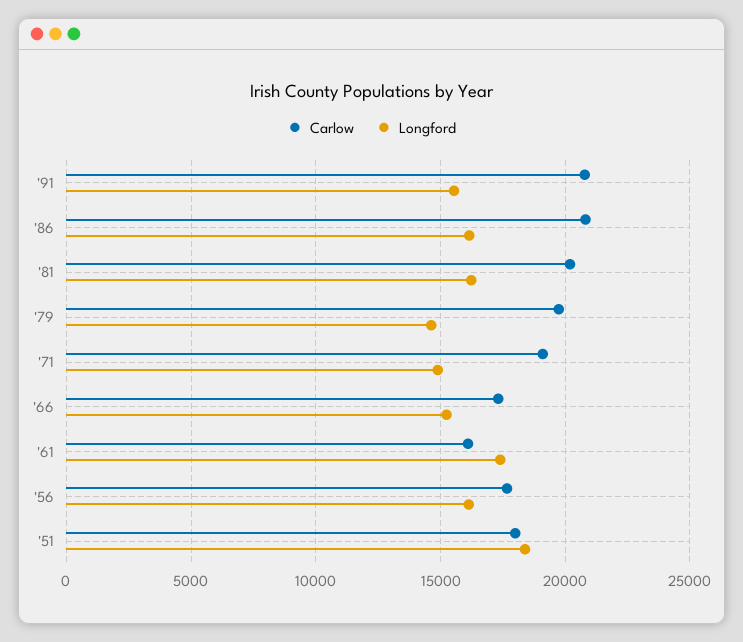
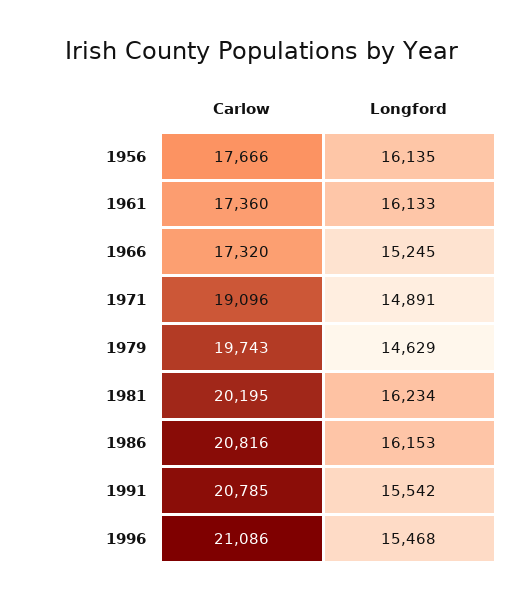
Carlow, '61: 16000 -> 17360
Longford, '61: 17500 -> 16133
Carlow, '51: 18000 -> none
Longford, '51: 18500 -> none
Carlow, 1996: none -> 21086
Longford, 1996: none -> 15468

